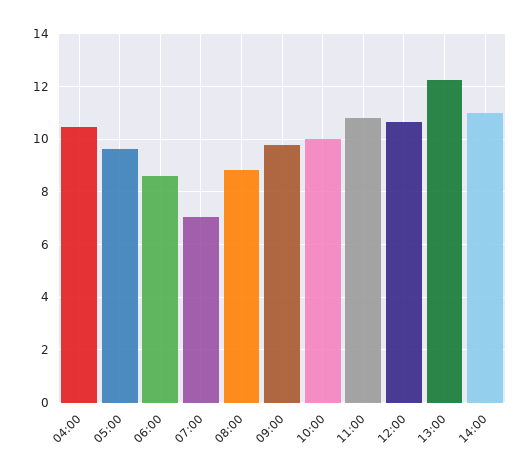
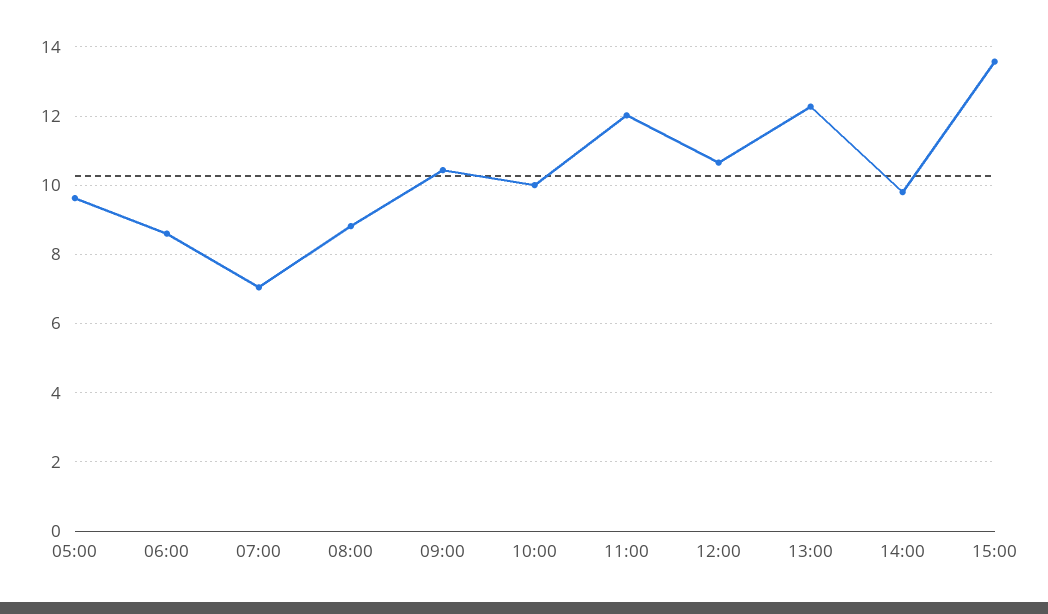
04:00: 10.5 -> none
09:00: 9.75 -> 10.4
11:00: 10.75 -> 12
14:00: 11 -> 9.8
15:00: none -> 13.6

